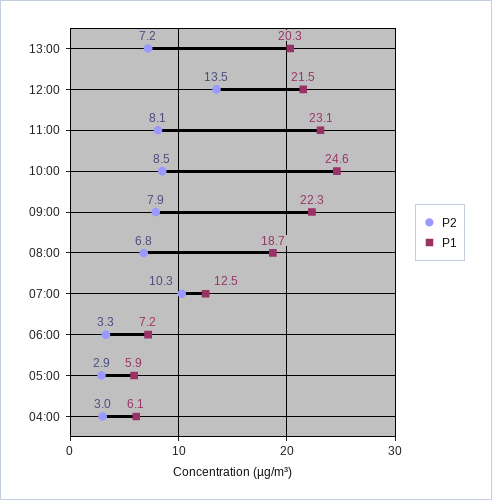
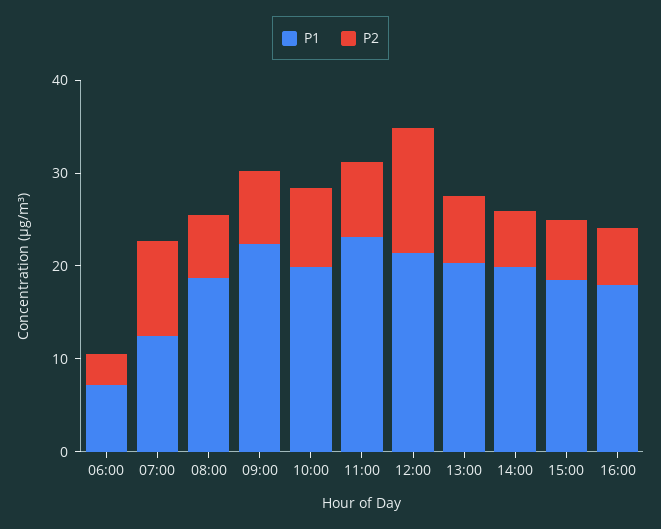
P1, 10:00: 24.6 -> 20
P2, 05:00: 2.9 -> none
P1, 05:00: 5.9 -> none
P2, 04:00: 3 -> none
P1, 04:00: 6.1 -> none
P1, 14:00: none -> 20
P2, 14:00: none -> 6
P1, 15:00: none -> 18
P2, 15:00: none -> 6
P1, 16:00: none -> 18
P2, 16:00: none -> 6

